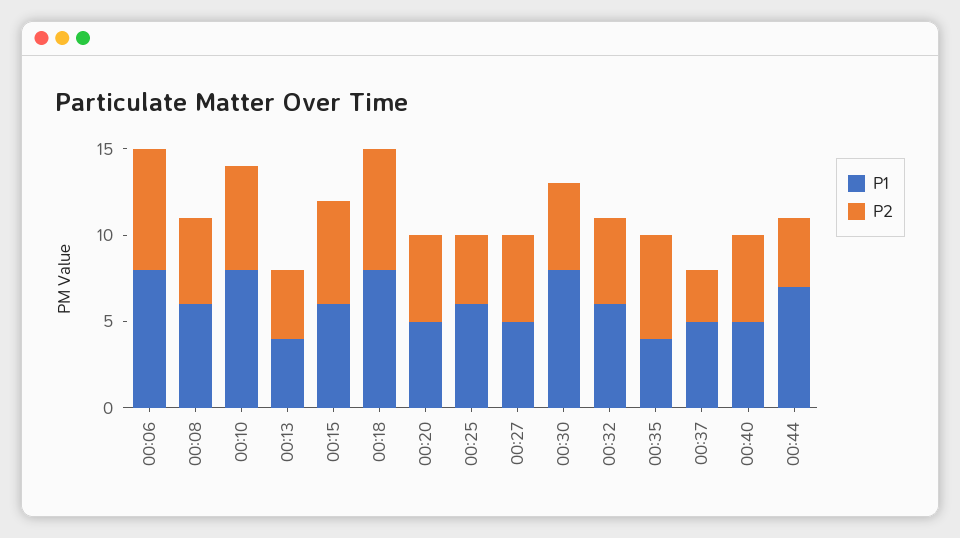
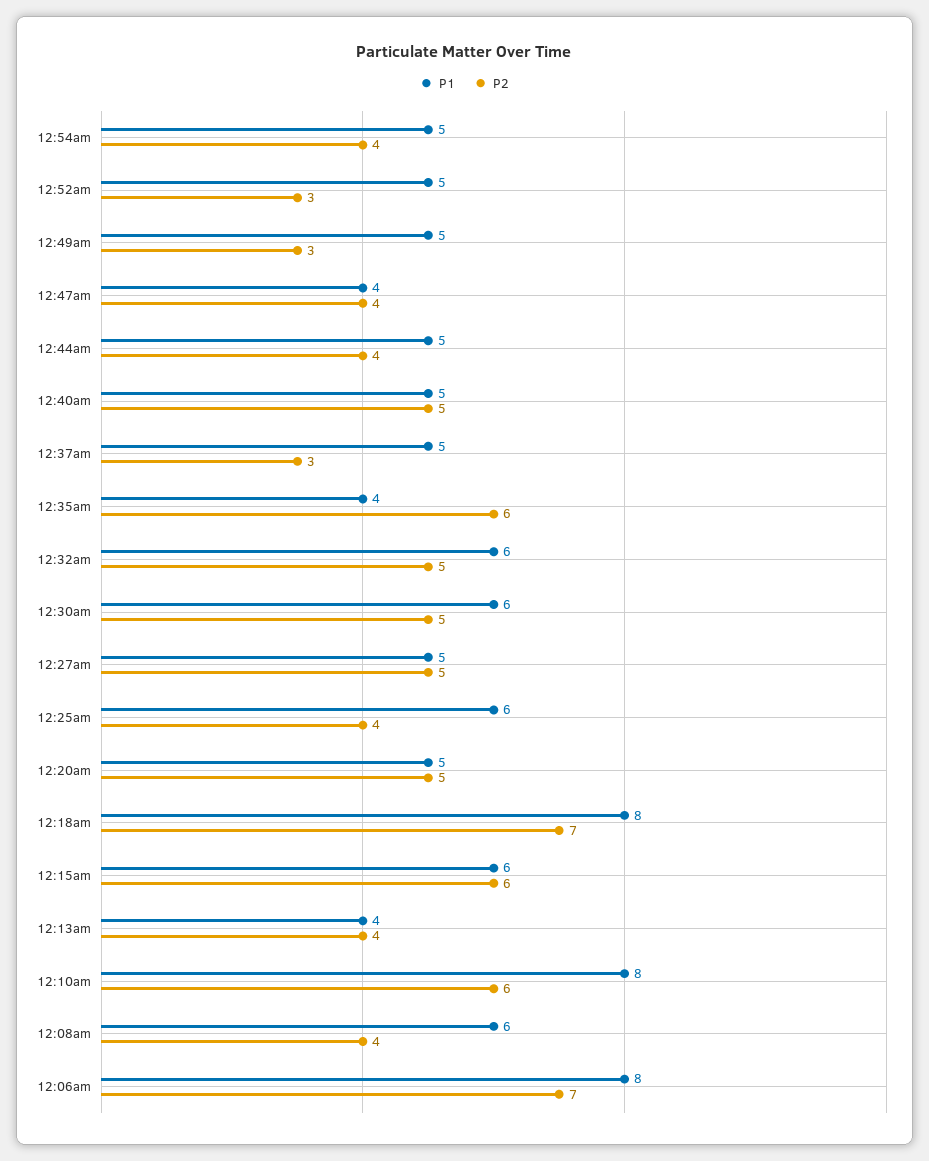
P2, 00:08: 5 -> 4
P1, 00:30: 8 -> 6
P1, 00:44: 7 -> 5
P1, 12:54am: none -> 5
P2, 12:54am: none -> 4
P1, 12:52am: none -> 5
P2, 12:52am: none -> 3
P1, 12:49am: none -> 5
P2, 12:49am: none -> 3
P1, 12:47am: none -> 4
P2, 12:47am: none -> 4

